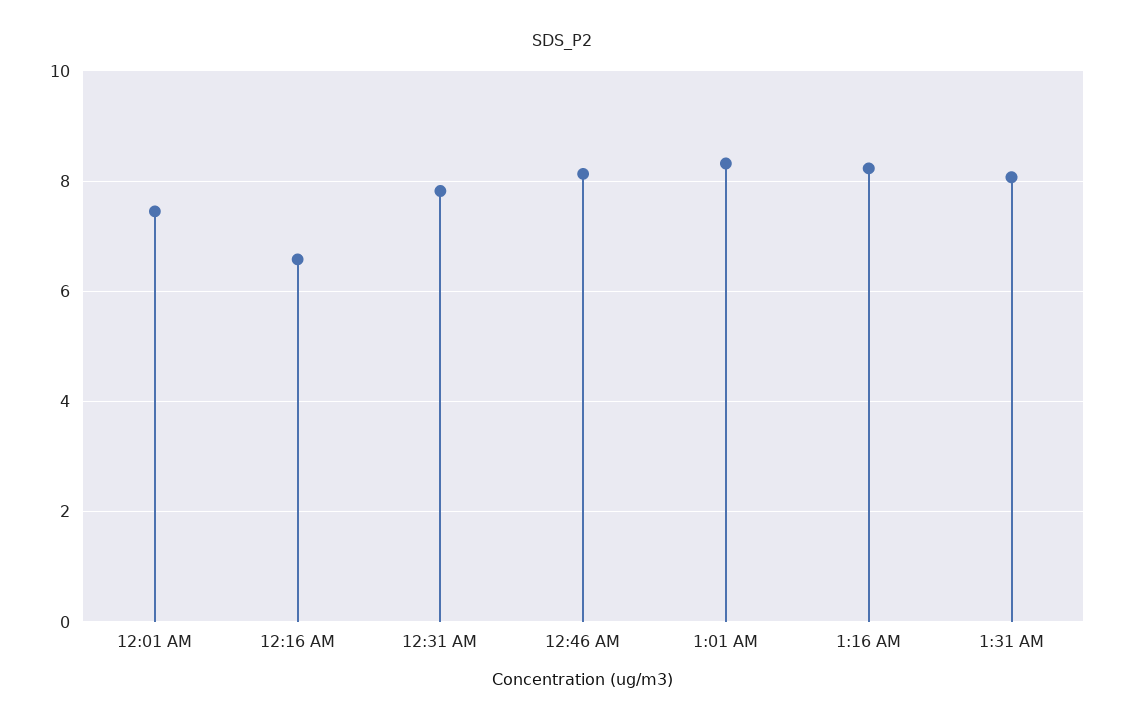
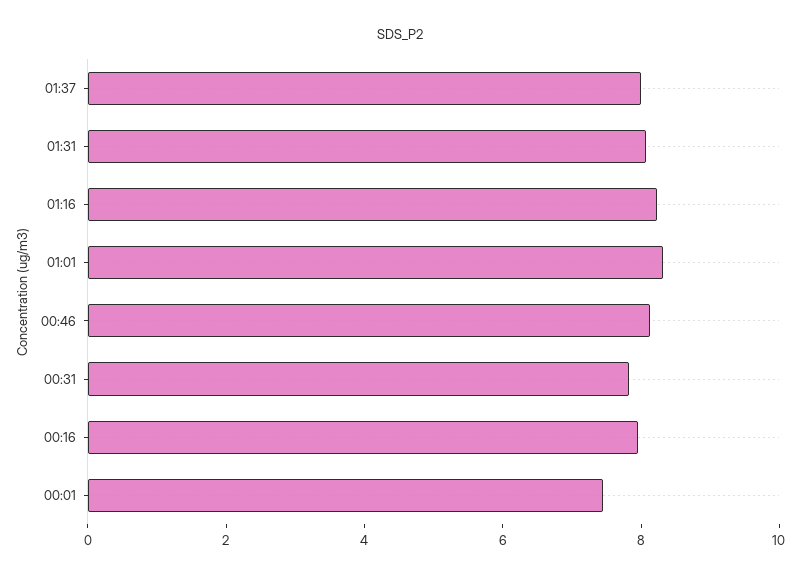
12:16 AM: 6.6 -> 8
01:37: none -> 8

